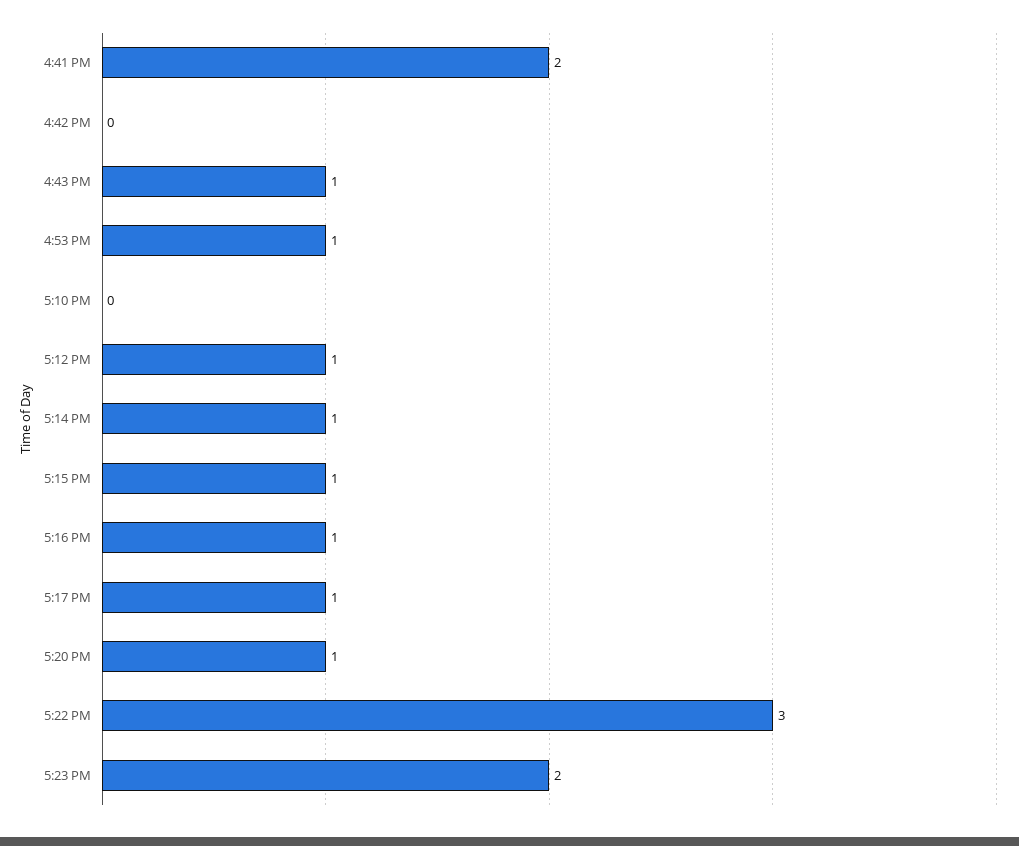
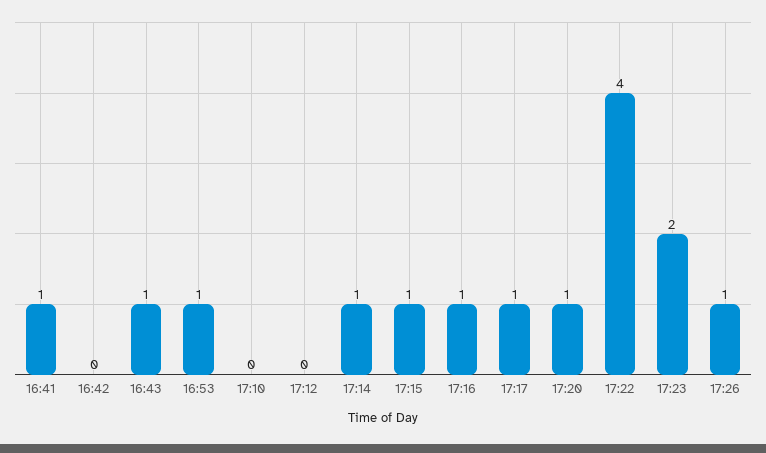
4:41 PM: 2 -> 1
5:12 PM: 1 -> 0
5:22 PM: 3 -> 4
17:26: none -> 1

